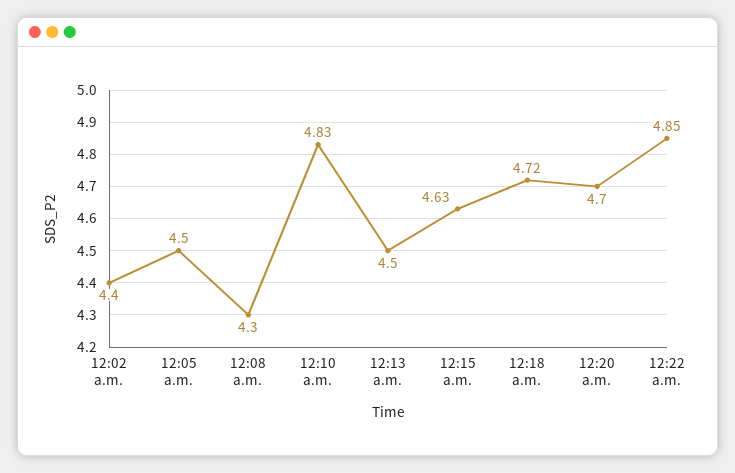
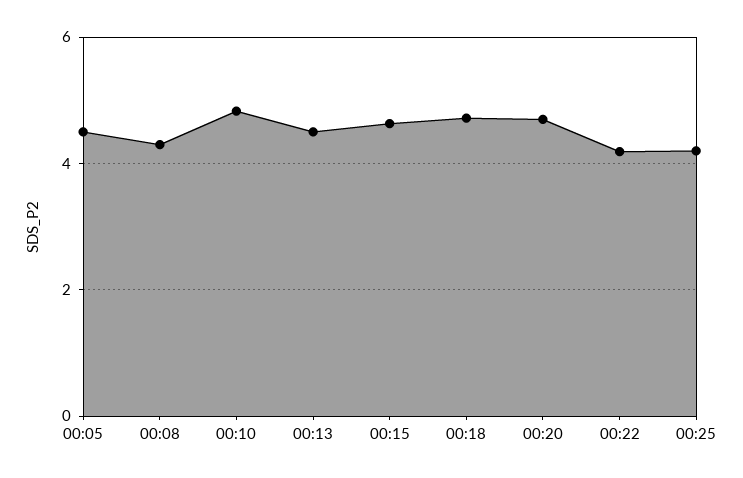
12:02 a.m.: 4.4 -> none
12:22 a.m.: 4.85 -> 4.2
00:25: none -> 4.2

